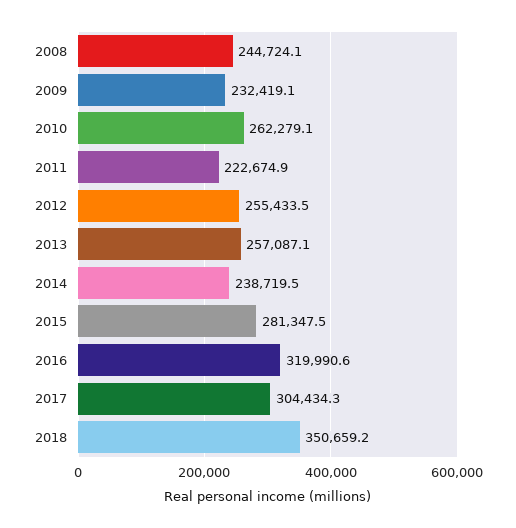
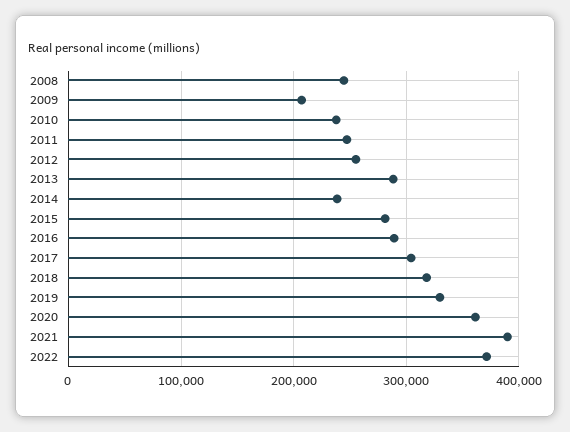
2009: 232419.1 -> 210000
2010: 262279.1 -> 240000
2011: 222674.9 -> 250000
2013: 257087.1 -> 290000
2016: 319990.6 -> 290000
2018: 350659.2 -> 320000
2019: none -> 330000
2020: none -> 360000
2021: none -> 390000
2022: none -> 370000

